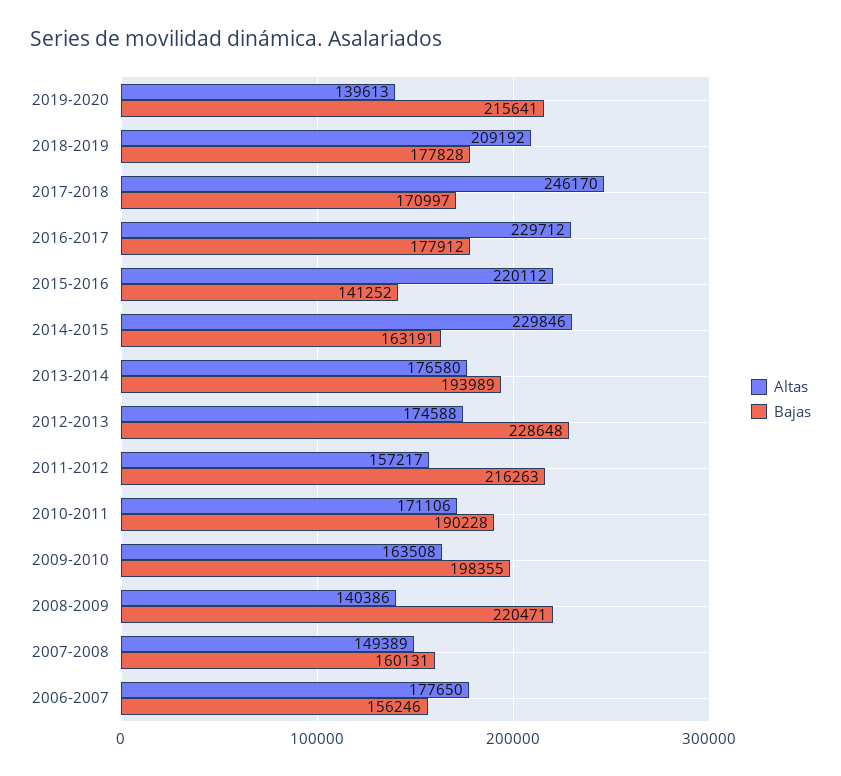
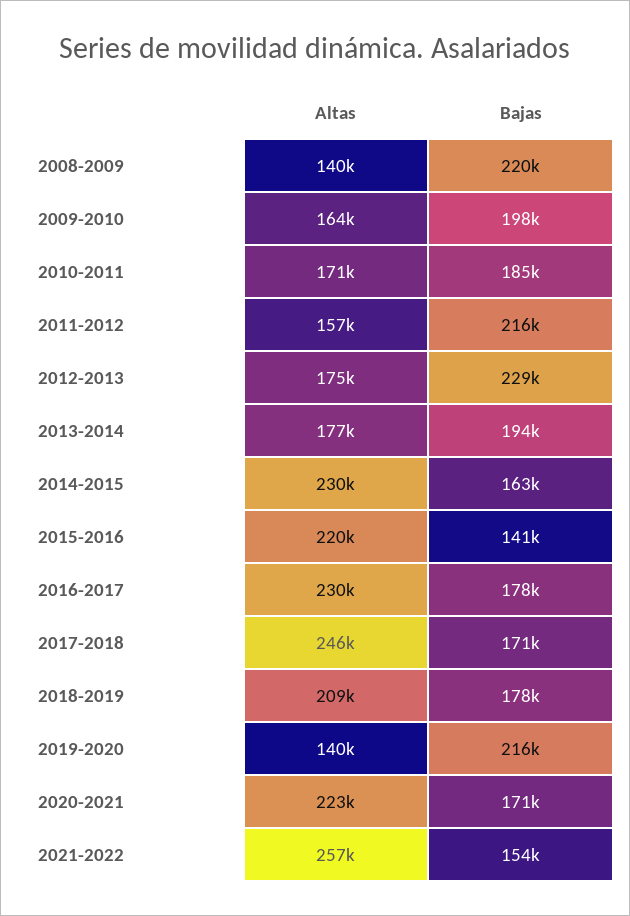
Bajas, 2010-2011: 190228 -> 185000
Altas, 2007-2008: 149389 -> none
Bajas, 2007-2008: 160131 -> none
Altas, 2006-2007: 177650 -> none
Bajas, 2006-2007: 156246 -> none
Altas, 2020-2021: none -> 223000
Bajas, 2020-2021: none -> 171000
Altas, 2021-2022: none -> 257000
Bajas, 2021-2022: none -> 154000

